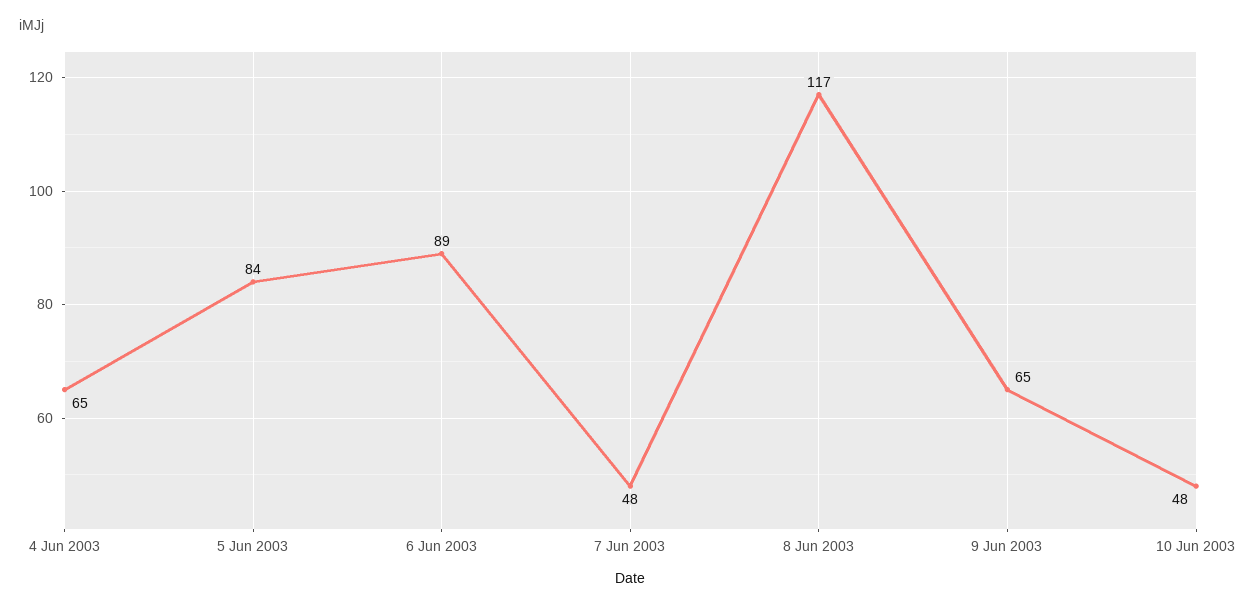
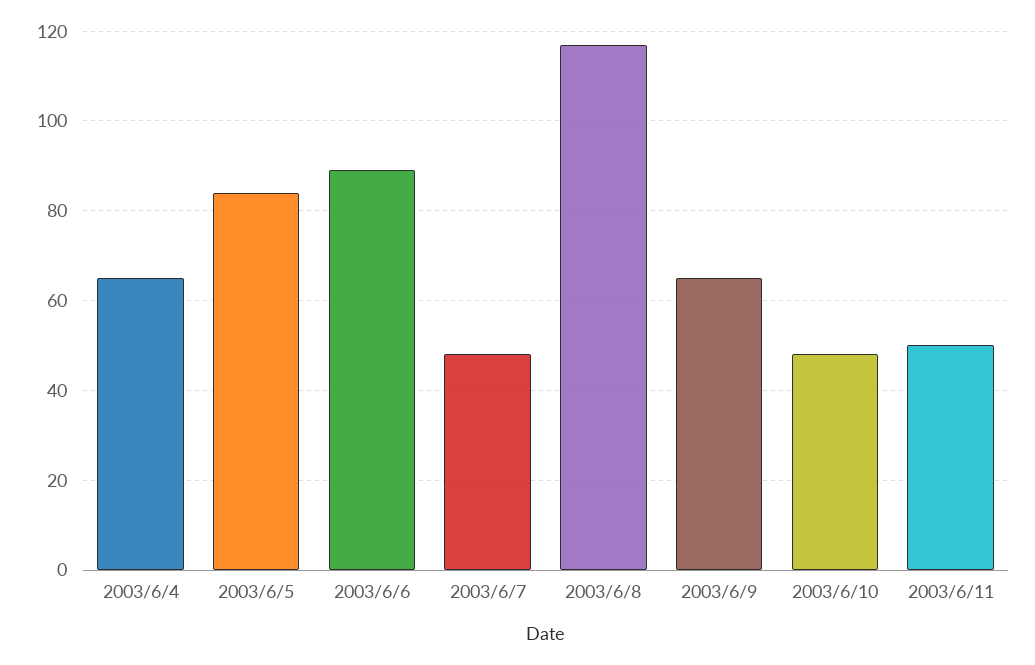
2003/6/11: none -> 50

